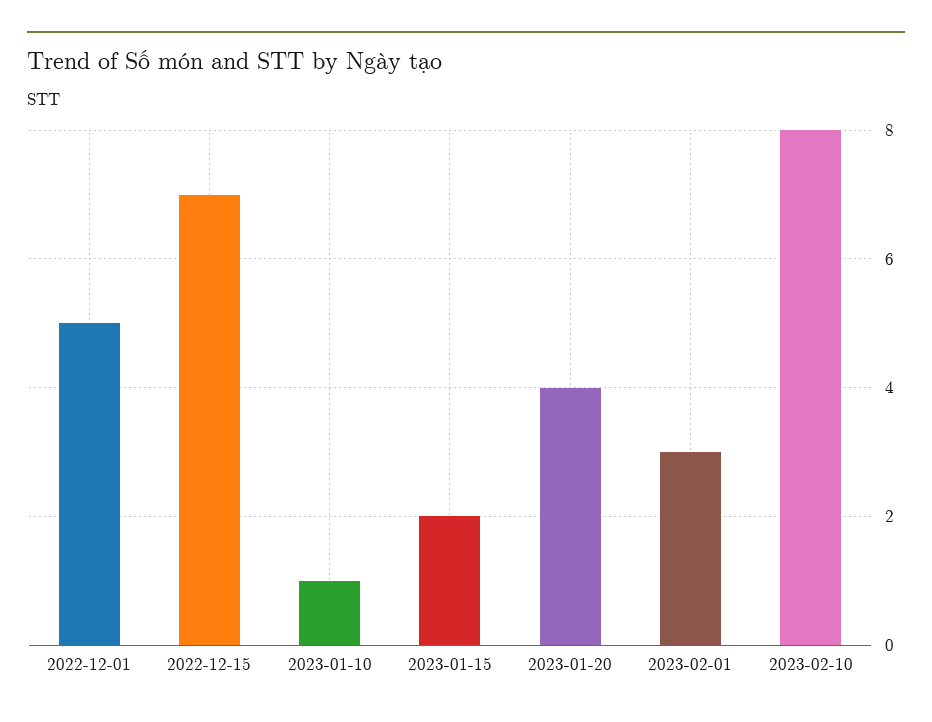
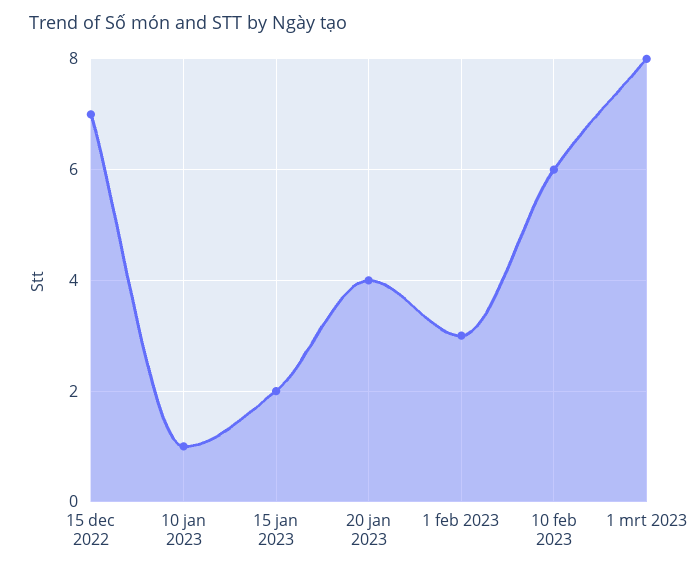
2022-12-01: 5 -> none
2023-02-10: 8 -> 6
1 mrt 2023: none -> 8

